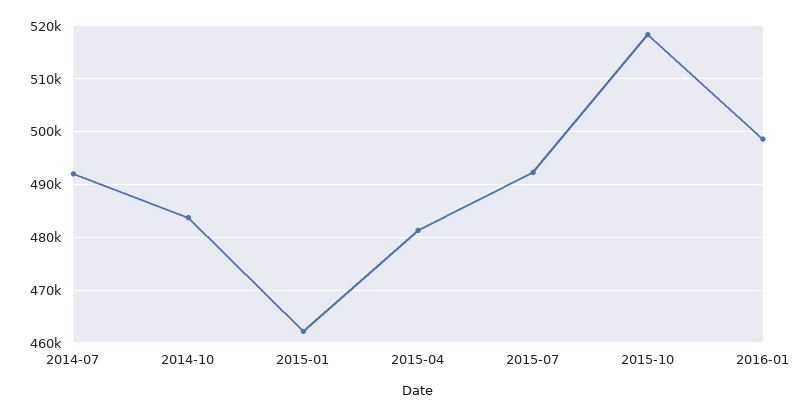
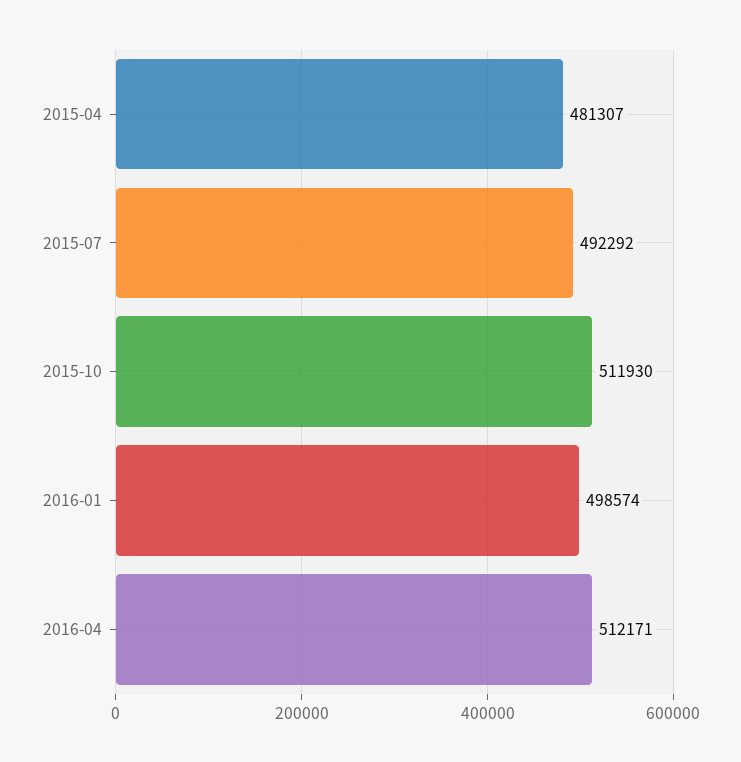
2014-07: 492000 -> none
2014-10: 484000 -> none
2015-01: 462000 -> none
2015-10: 518000 -> 511930
2016-04: none -> 512171

